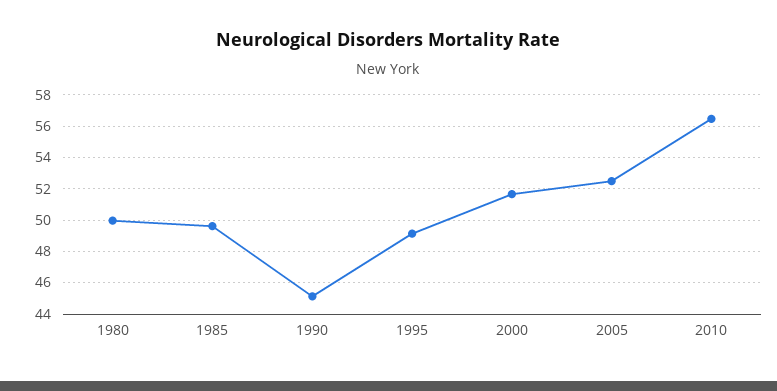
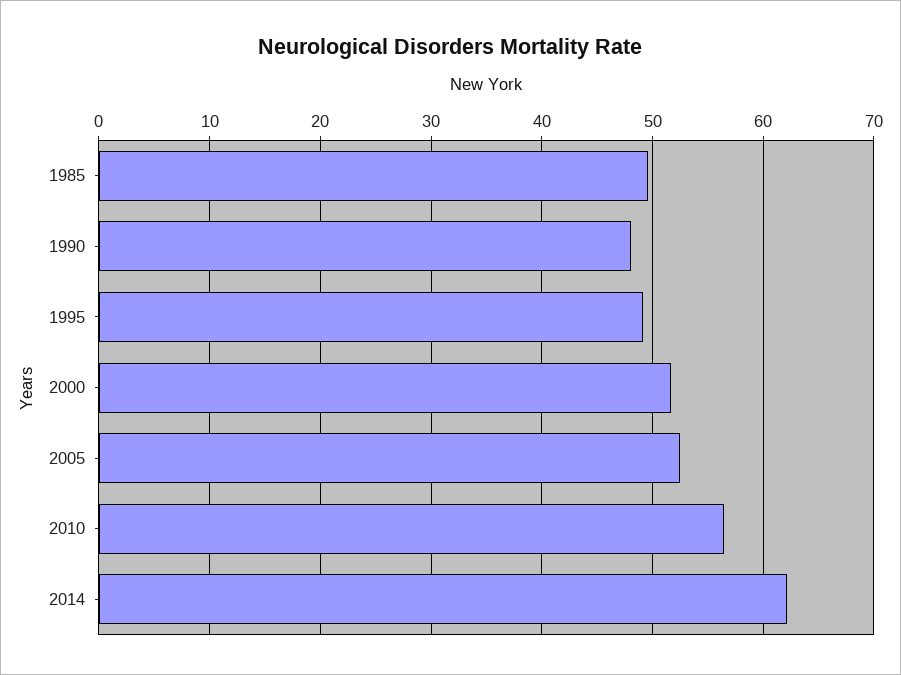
1980: 50 -> none
1990: 45 -> 48
2014: none -> 62

